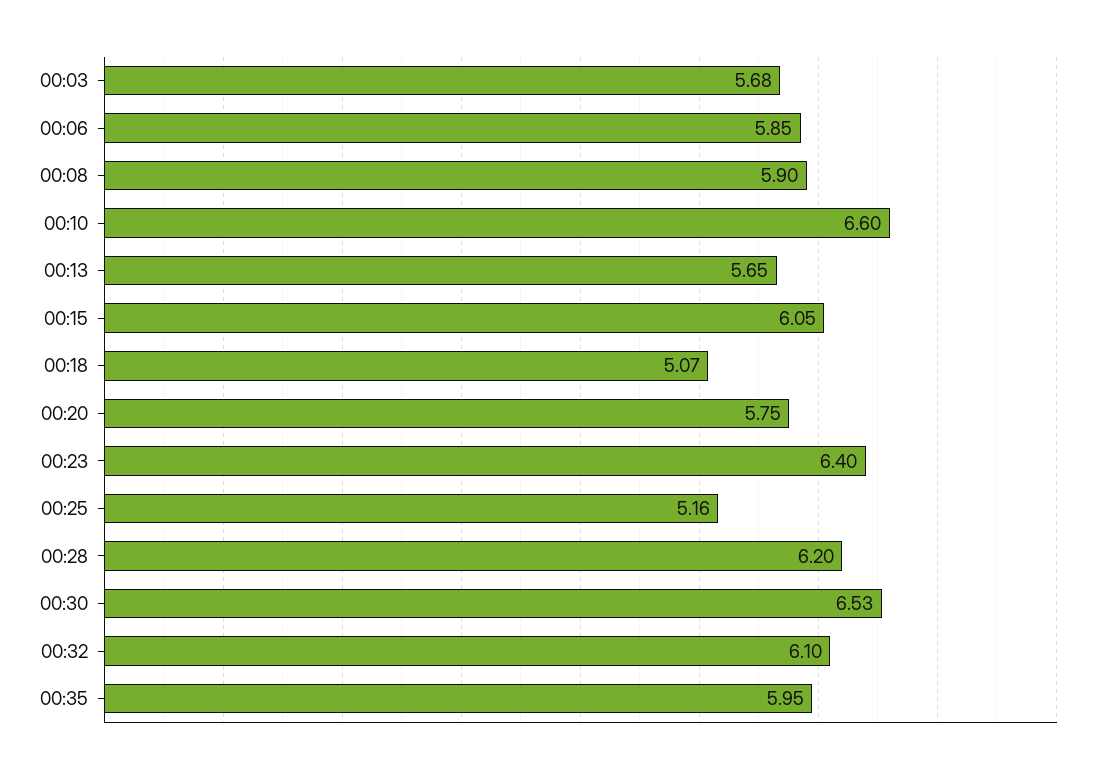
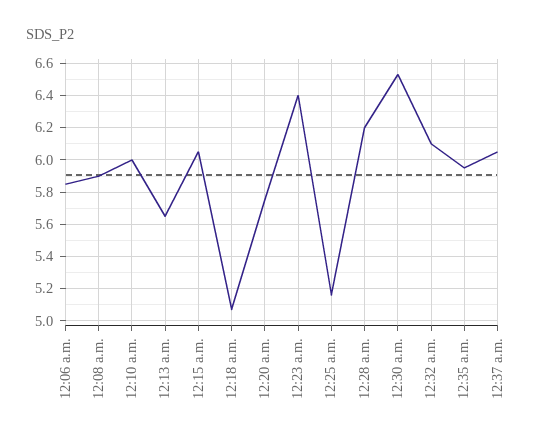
00:03: 5.68 -> none
00:10: 6.6 -> 6
12:37 a.m.: none -> 6.05

